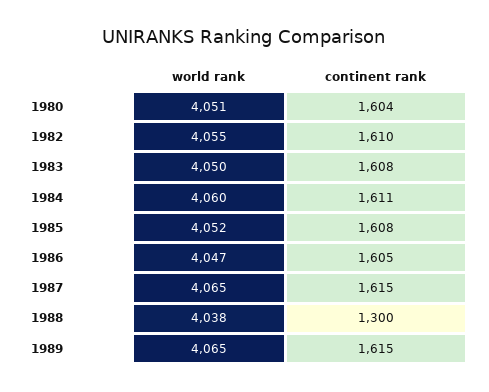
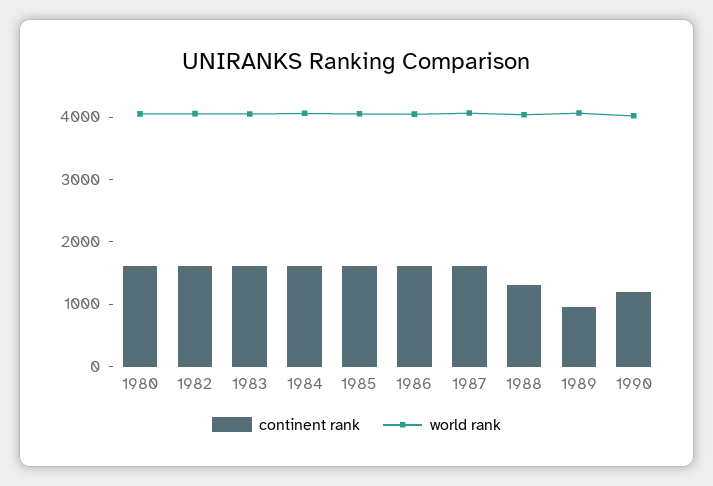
continent rank, 1989: 1615 -> 1000
continent rank, 1990: none -> 1200
world rank, 1990: none -> 4000

